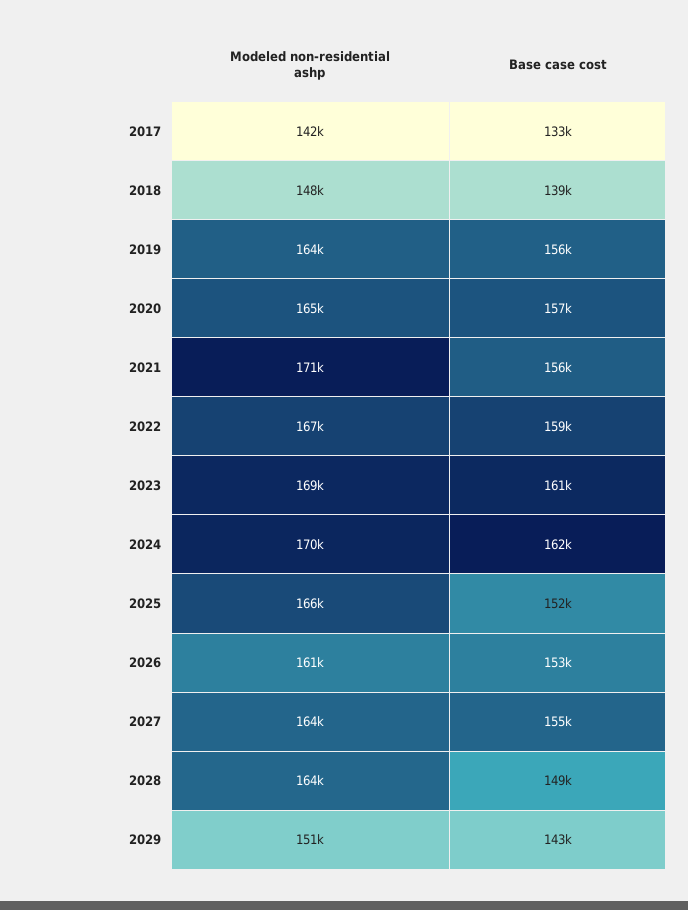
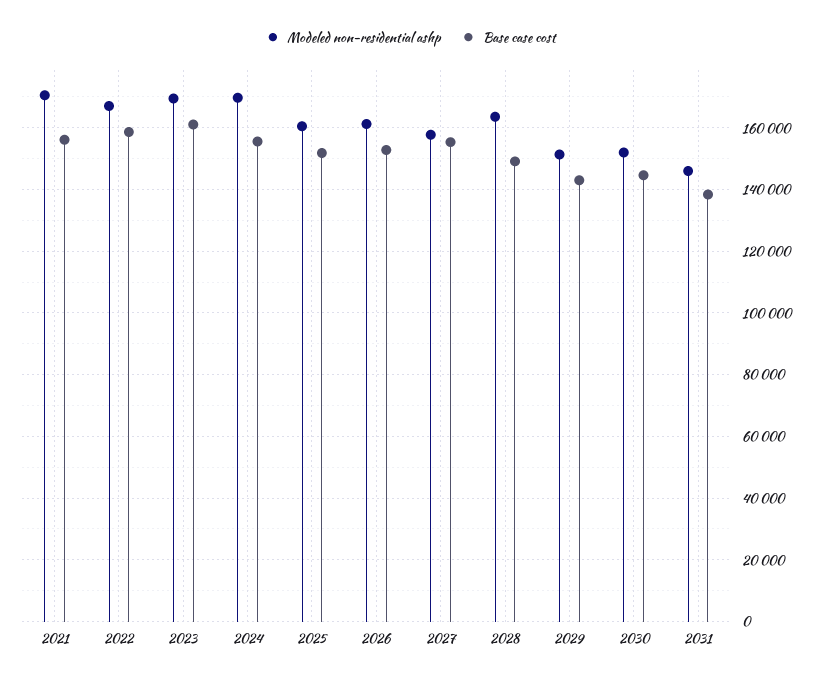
Modeled non-residential ashp, 2017: 142000 -> none
Base case cost, 2017: 133000 -> none
Modeled non-residential ashp, 2018: 148000 -> none
Base case cost, 2018: 139000 -> none
Modeled non-residential ashp, 2019: 164000 -> none
Base case cost, 2019: 156000 -> none
Modeled non-residential ashp, 2020: 165000 -> none
Base case cost, 2020: 157000 -> none
Base case cost, 2024: 162000 -> 156000
Modeled non-residential ashp, 2025: 166000 -> 160000
Modeled non-residential ashp, 2027: 164000 -> 158000
Modeled non-residential ashp, 2030: none -> 152000
Base case cost, 2030: none -> 144000
Modeled non-residential ashp, 2031: none -> 146000
Base case cost, 2031: none -> 138000

